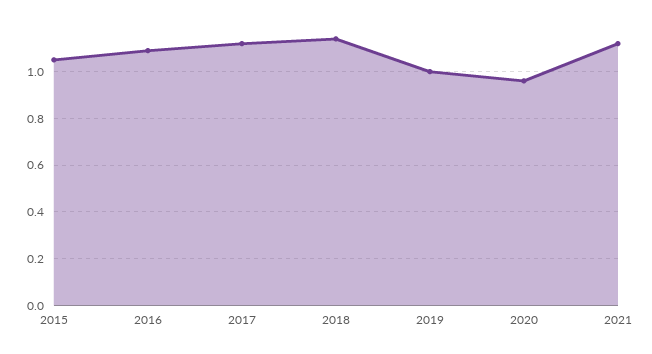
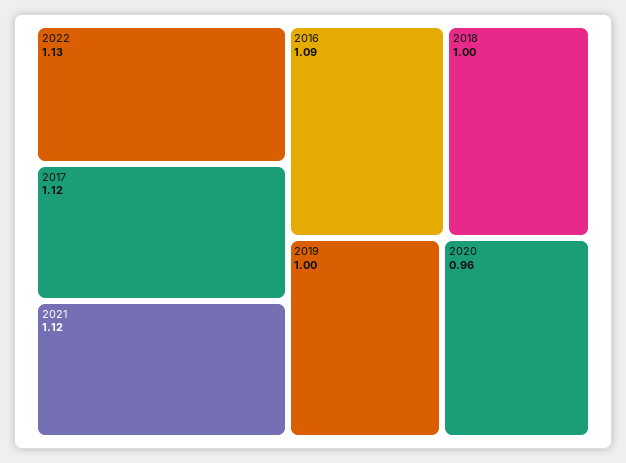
2015: 1.05 -> none
2018: 1.15 -> 1
2022: none -> 1.13

